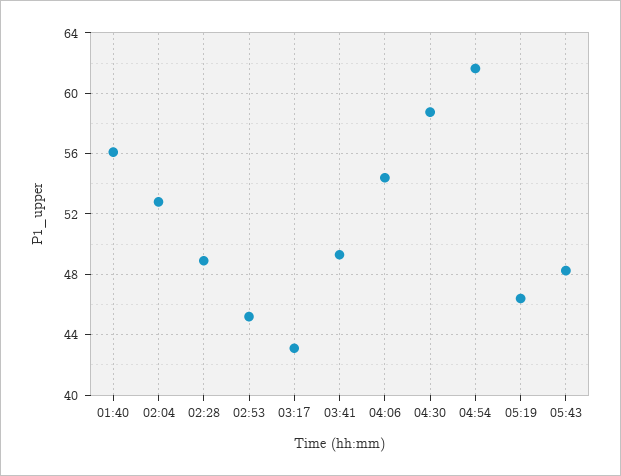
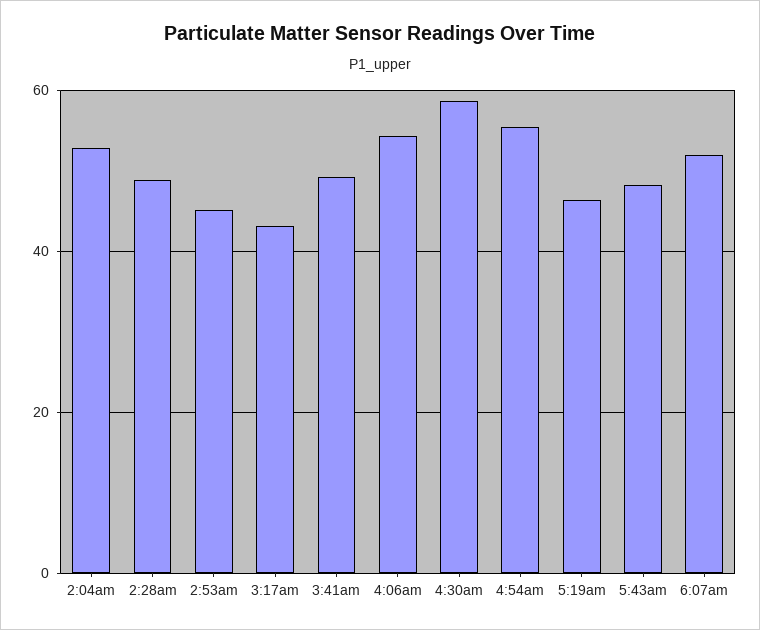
01:40: 56 -> none
04:54: 61.5 -> 56
6:07am: none -> 52

